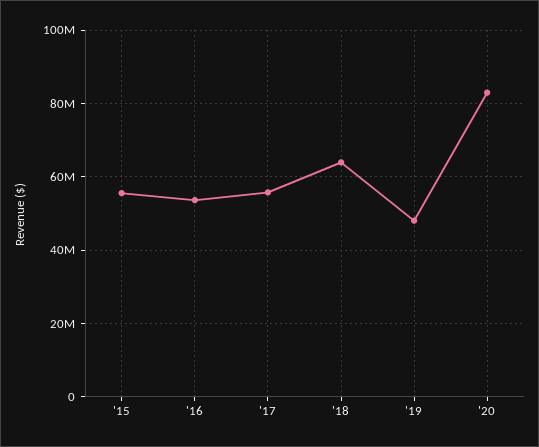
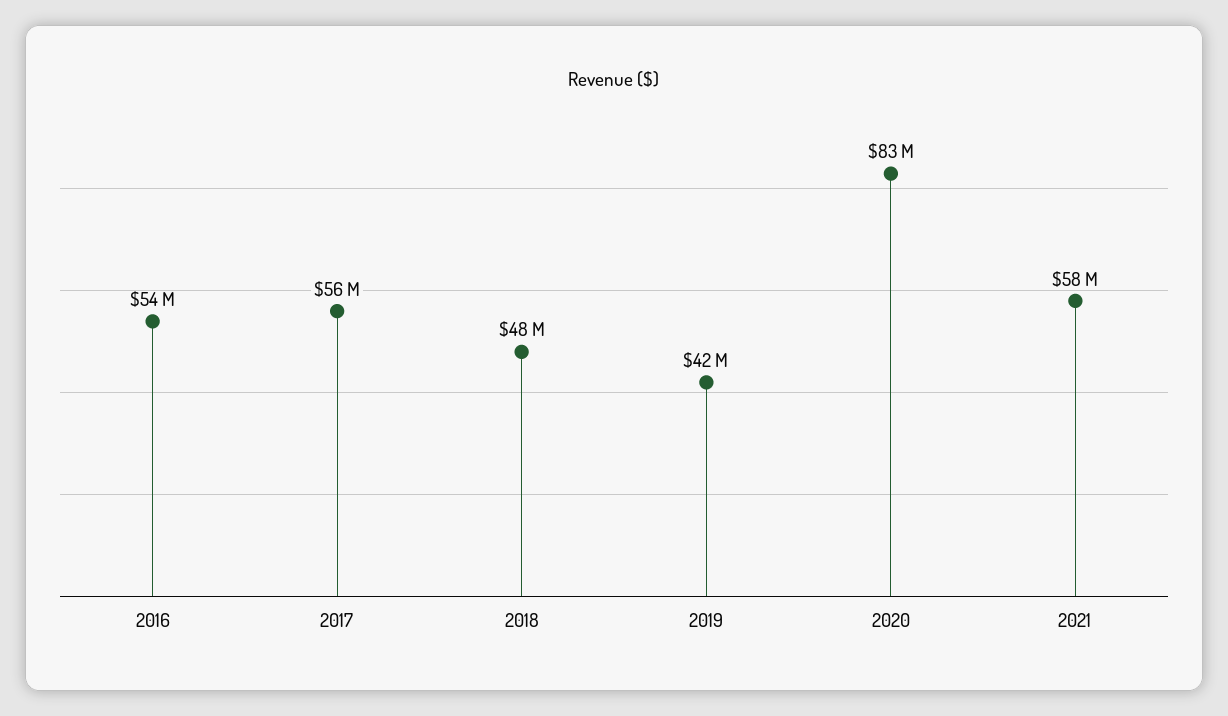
'15: 56000000 -> none
'18: 64000000 -> 48000000
'19: 48000000 -> 42000000
2021: none -> 58000000

